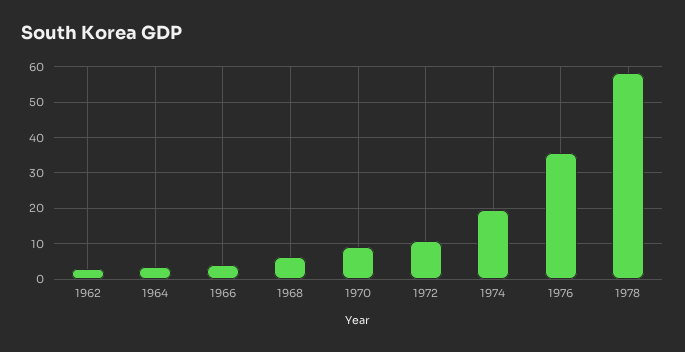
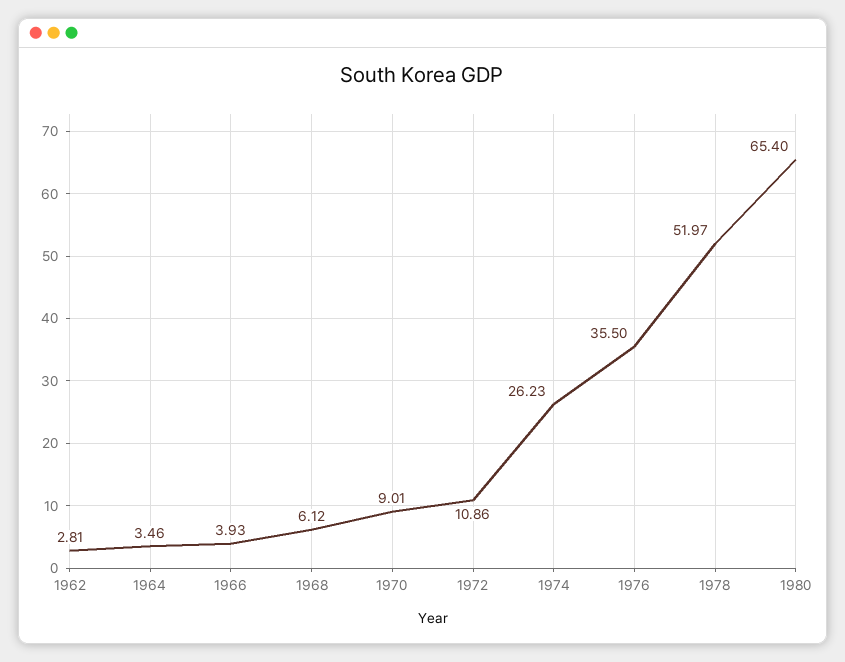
1974: 20 -> 26.23
1978: 58 -> 51.97
1980: none -> 65.4

